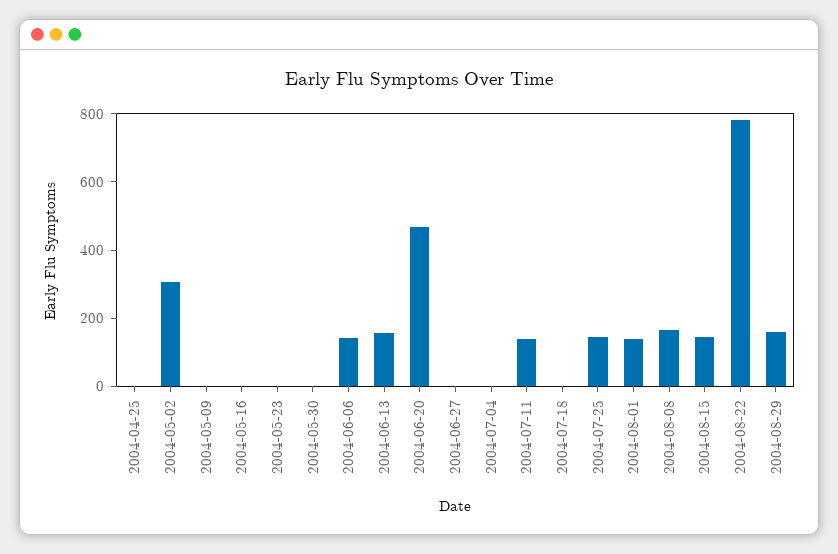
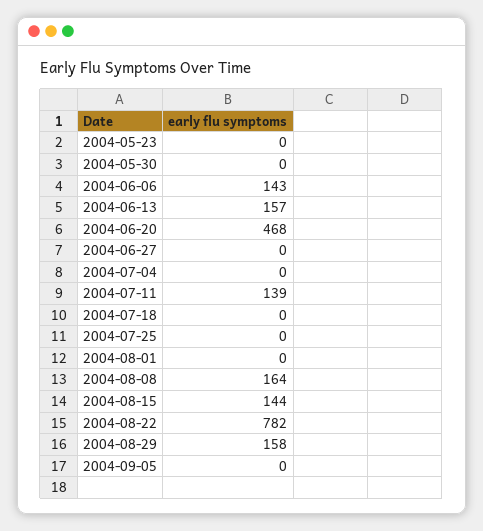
2004-04-25: 0 -> none
2004-05-02: 300 -> none
2004-05-09: 0 -> none
2004-05-16: 0 -> none
2004-07-25: 150 -> 0
2004-08-01: 150 -> 0
2004-09-05: none -> 0

